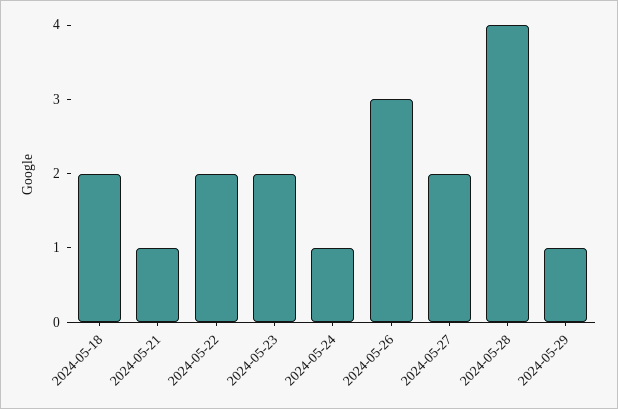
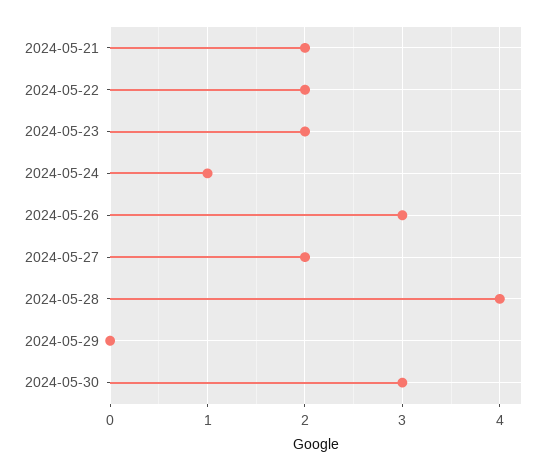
2024-05-18: 2 -> none
2024-05-21: 1 -> 2
2024-05-29: 1 -> 0
2024-05-30: none -> 3

